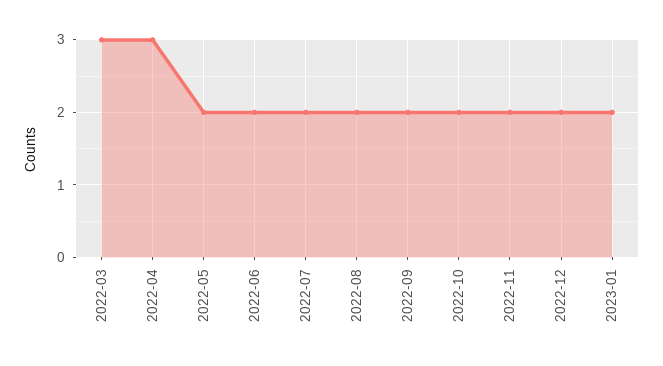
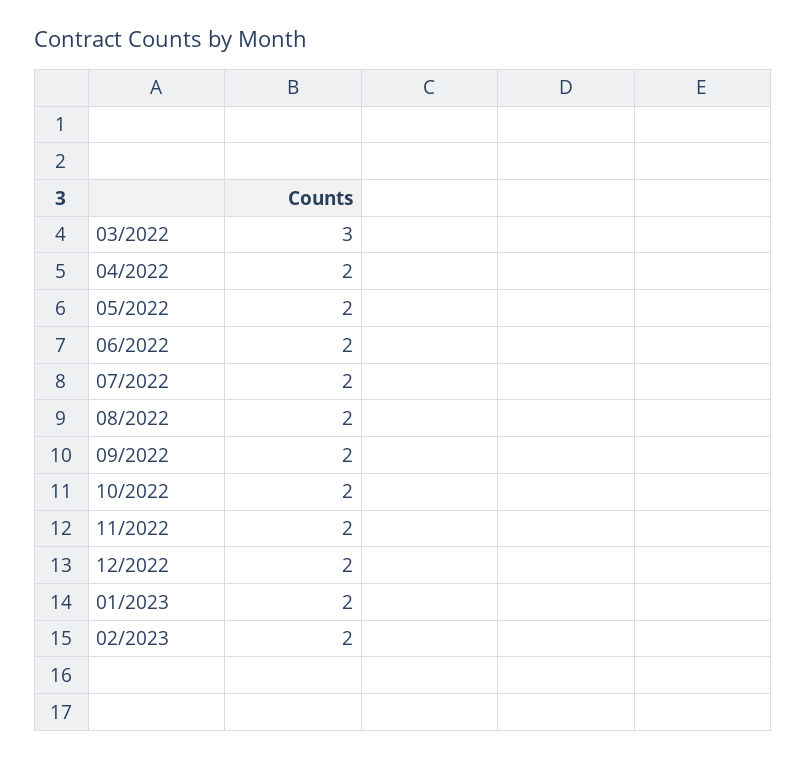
2022-04: 3 -> 2
02/2023: none -> 2

